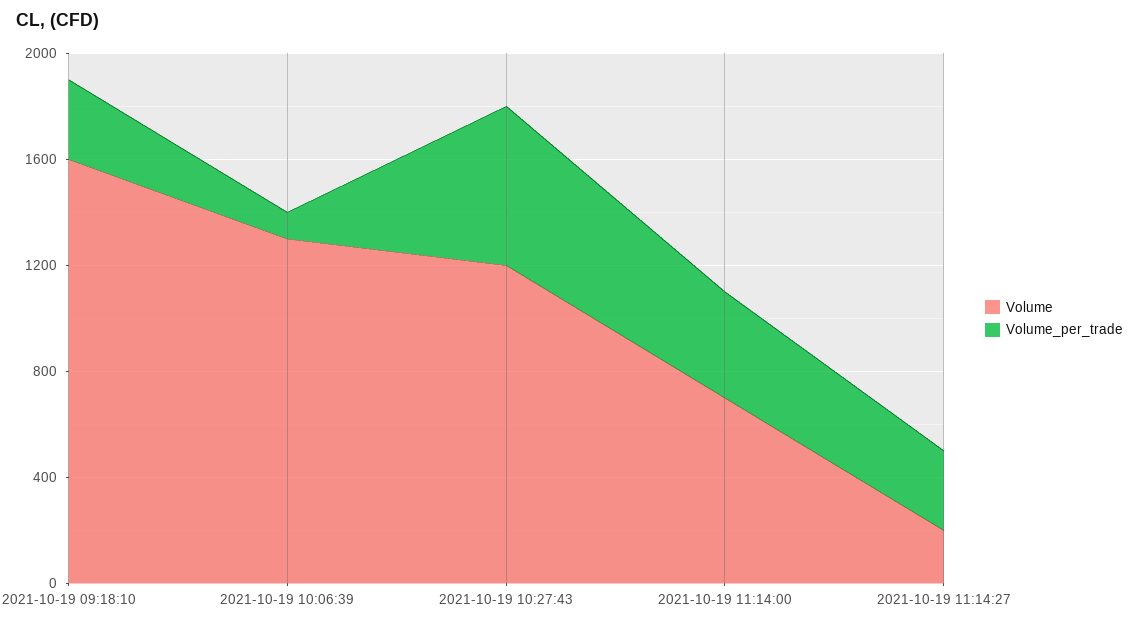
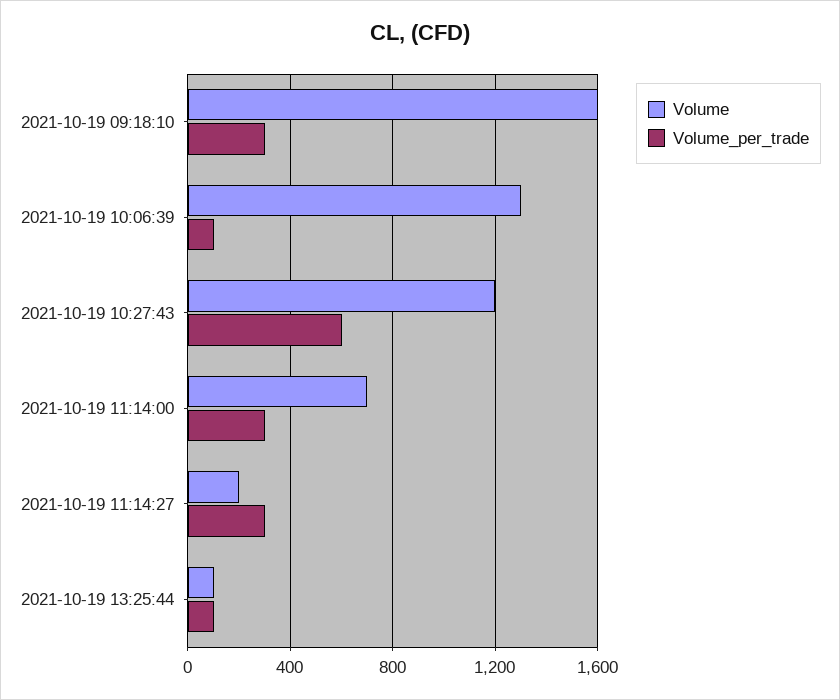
Volume_per_trade, 2021-10-19 11:14:00: 400 -> 300
Volume, 2021-10-19 13:25:44: none -> 100
Volume_per_trade, 2021-10-19 13:25:44: none -> 100

